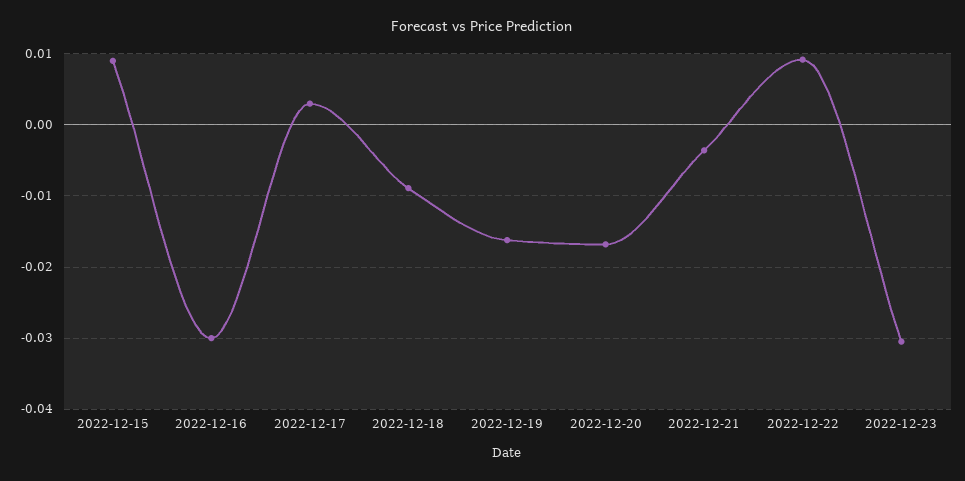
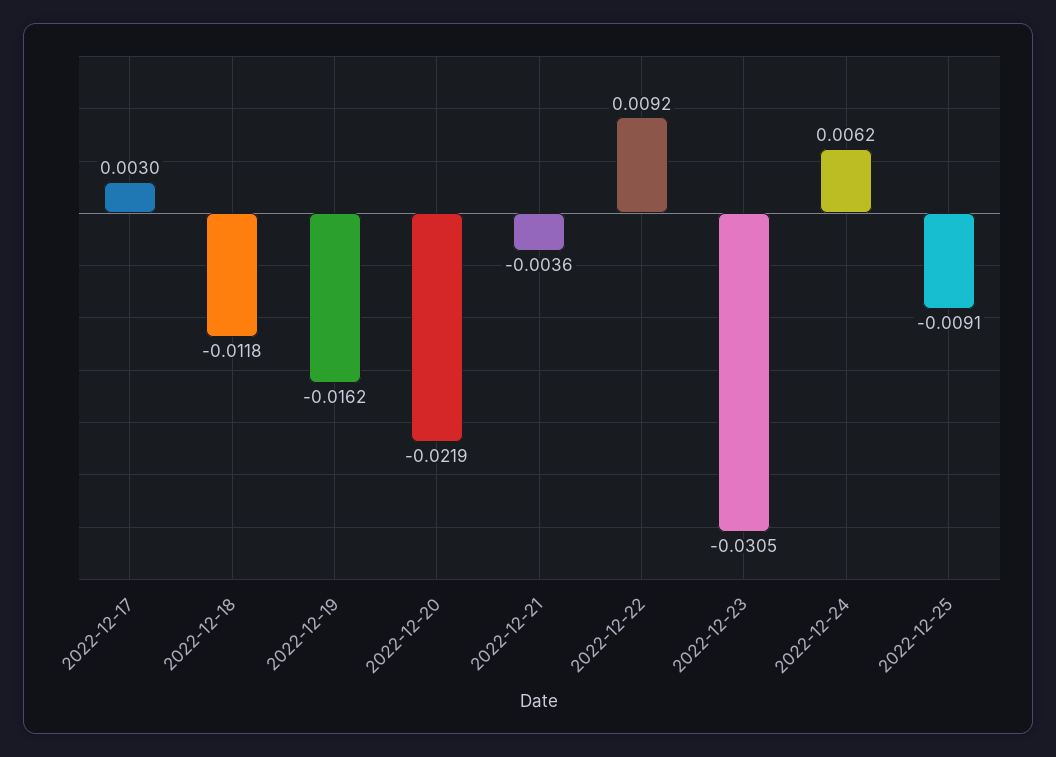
2022-12-15: 0.009 -> none
2022-12-16: -0.03 -> none
2022-12-18: -0.009 -> -0.0118
2022-12-20: -0.017 -> -0.0219
2022-12-24: none -> 0.0062
2022-12-25: none -> -0.0091

